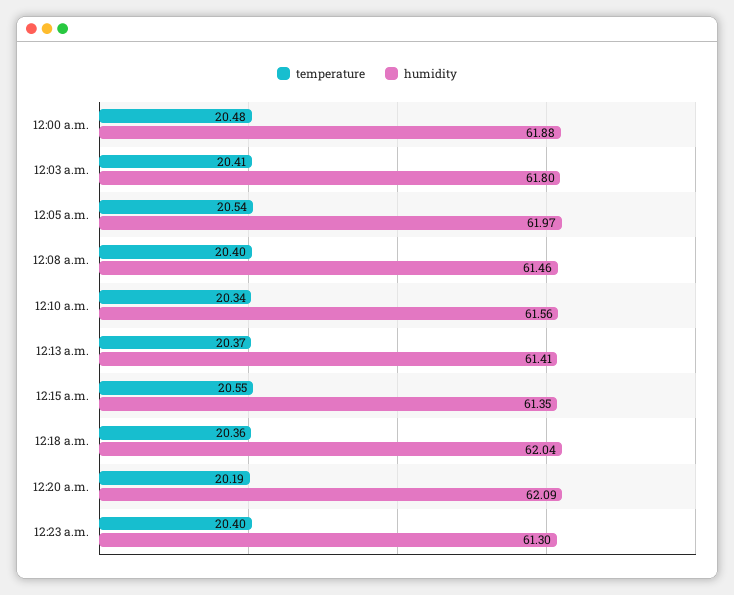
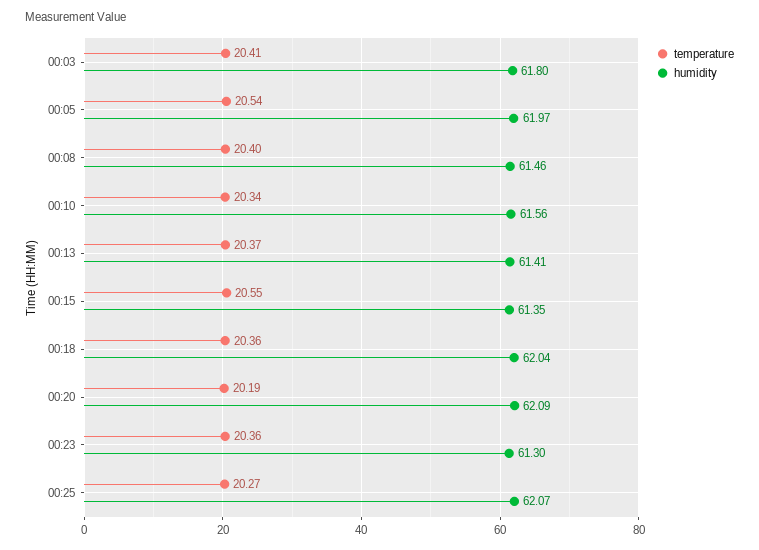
temperature, 12:00 a.m.: 20.48 -> none
humidity, 12:00 a.m.: 61.88 -> none
temperature, 12:23 a.m.: 20.4 -> 20.36
temperature, 00:25: none -> 20.27
humidity, 00:25: none -> 62.07

